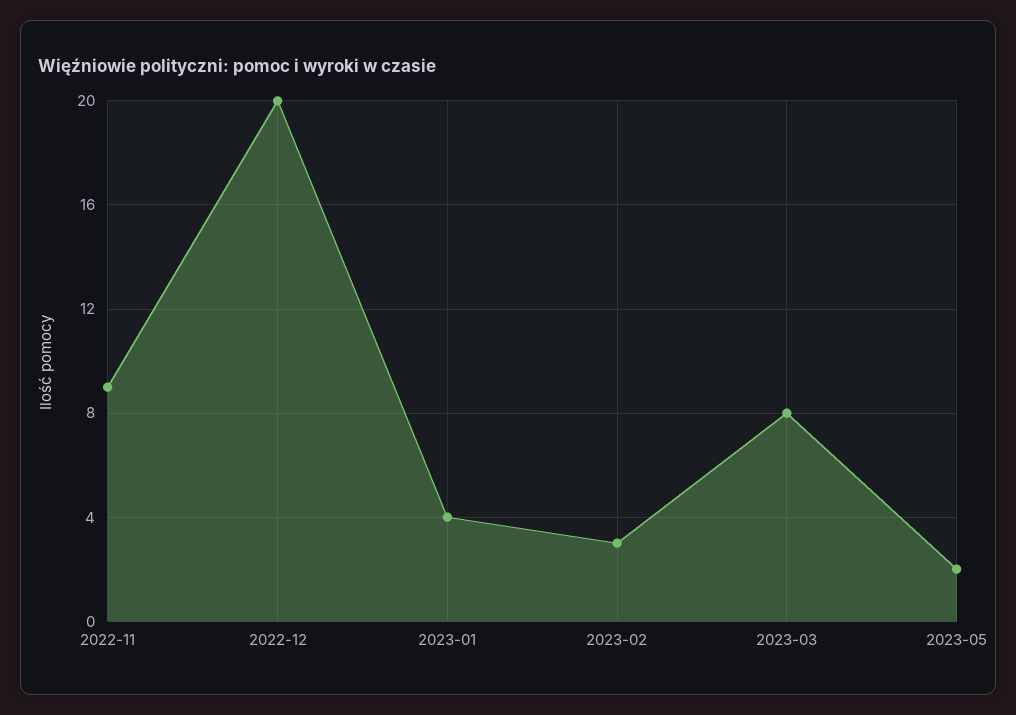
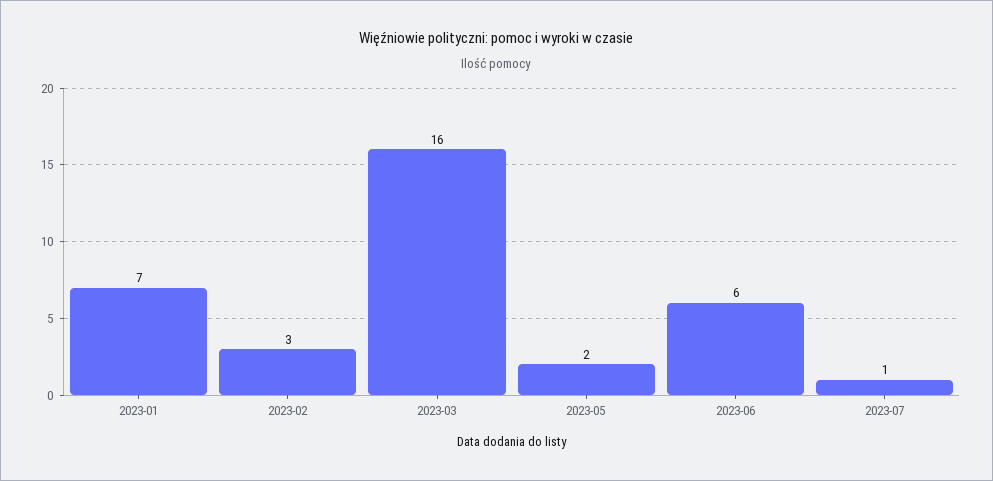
2022-11: 9 -> none
2022-12: 20 -> none
2023-01: 4 -> 7
2023-03: 8 -> 16
2023-06: none -> 6
2023-07: none -> 1

